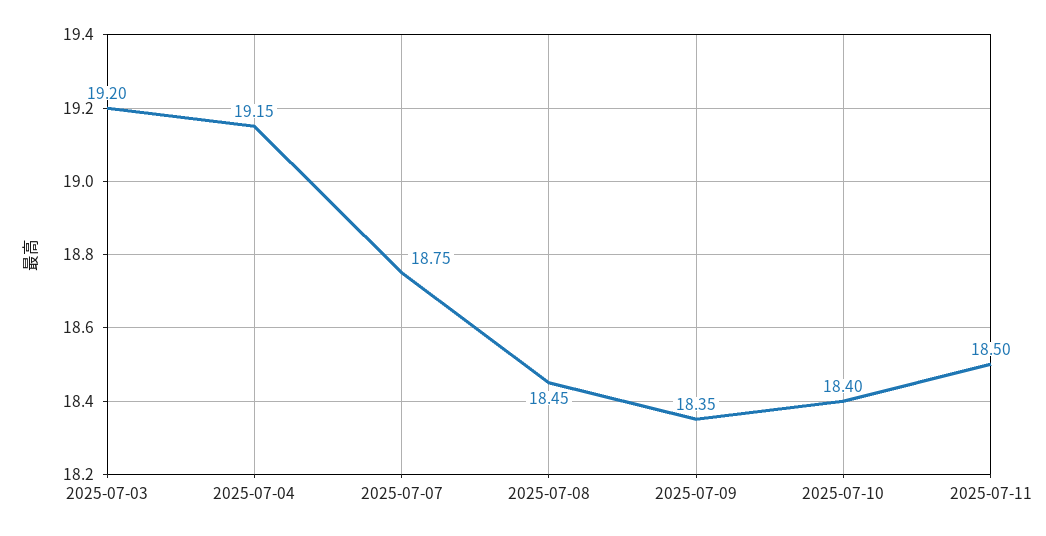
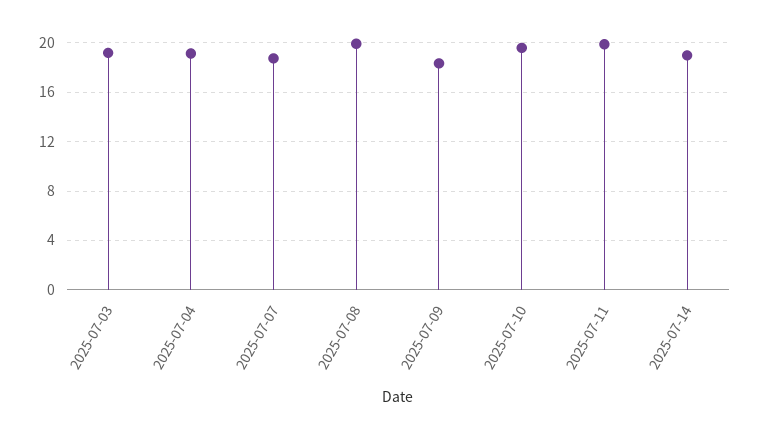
2025-07-08: 18.45 -> 20
2025-07-10: 18.4 -> 19.5
2025-07-11: 18.5 -> 20
2025-07-14: none -> 19

